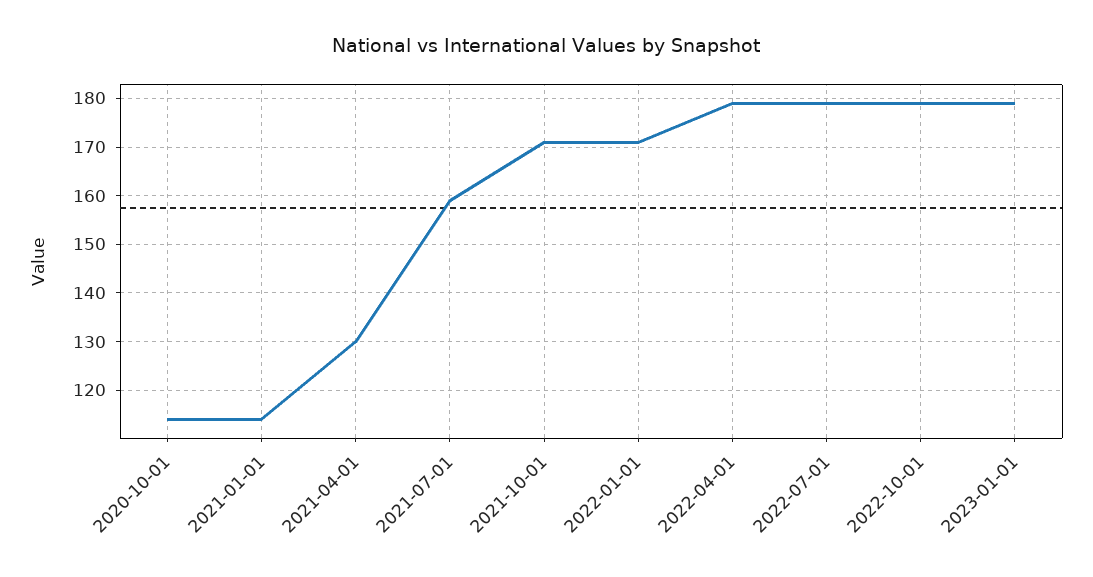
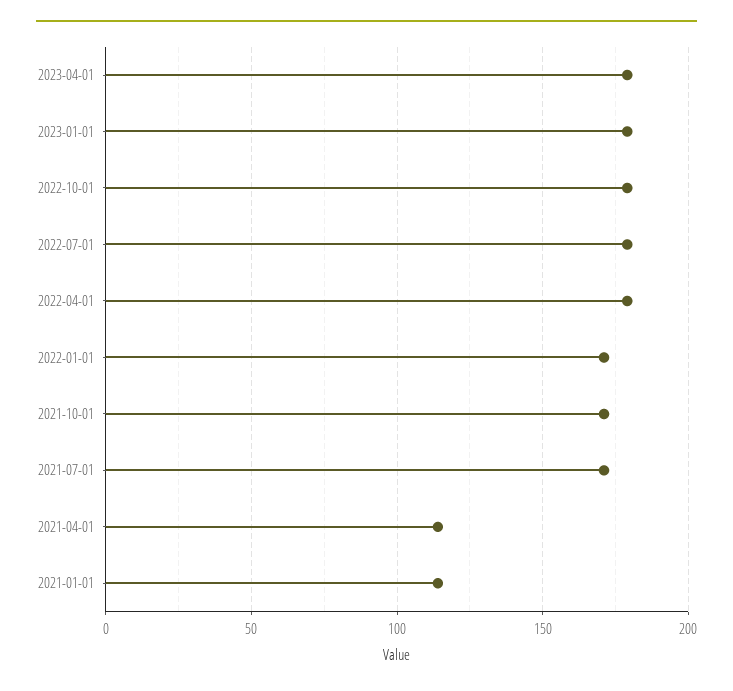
2020-10-01: 115 -> none
2021-04-01: 130 -> 115
2021-07-01: 160 -> 170
2023-04-01: none -> 180

